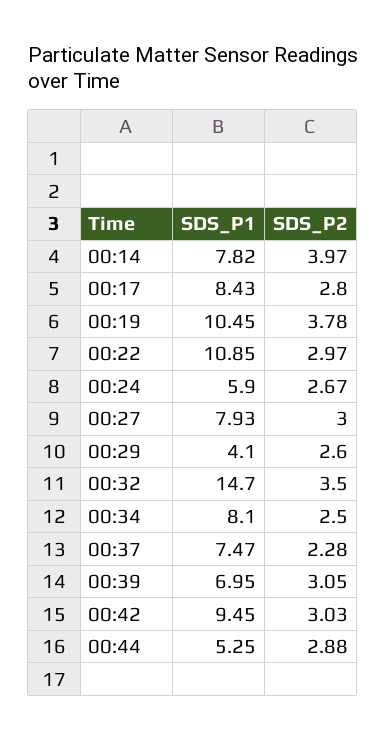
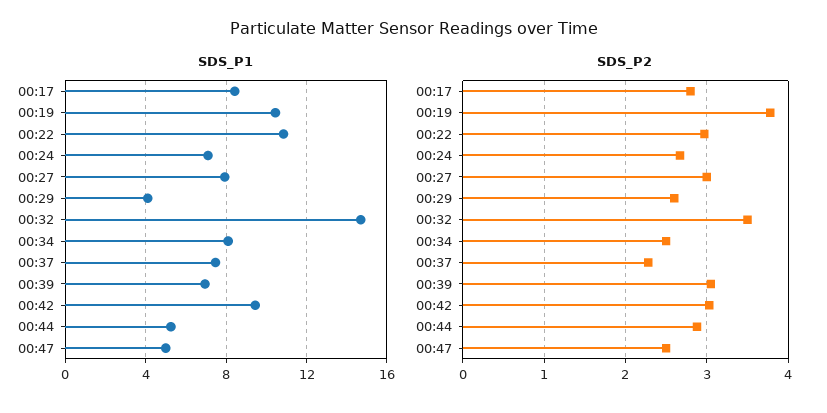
SDS_P1, 00:14: 7.82 -> none
SDS_P2, 00:14: 3.97 -> none
SDS_P1, 00:24: 5.9 -> 7
SDS_P1, 00:47: none -> 5
SDS_P2, 00:47: none -> 2.5

